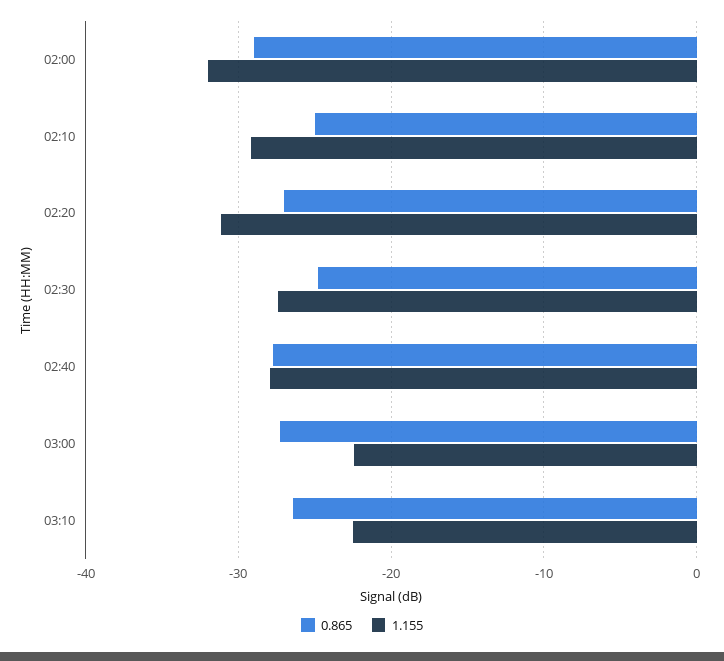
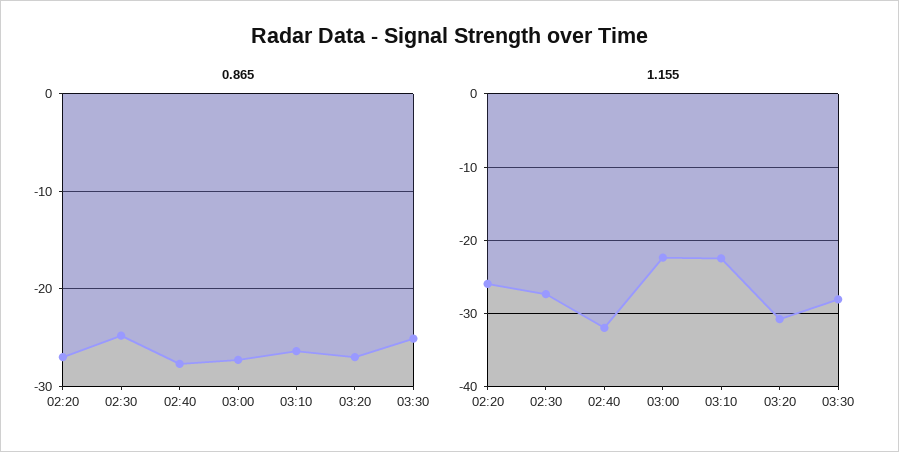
0.865, 02:00: -29 -> none
1.155, 02:00: -32 -> none
0.865, 02:10: -25 -> none
1.155, 02:10: -29 -> none
1.155, 02:20: -31 -> -26
1.155, 02:40: -28 -> -32
0.865, 03:20: none -> -27
0.865, 03:30: none -> -25
1.155, 03:20: none -> -31
1.155, 03:30: none -> -28

